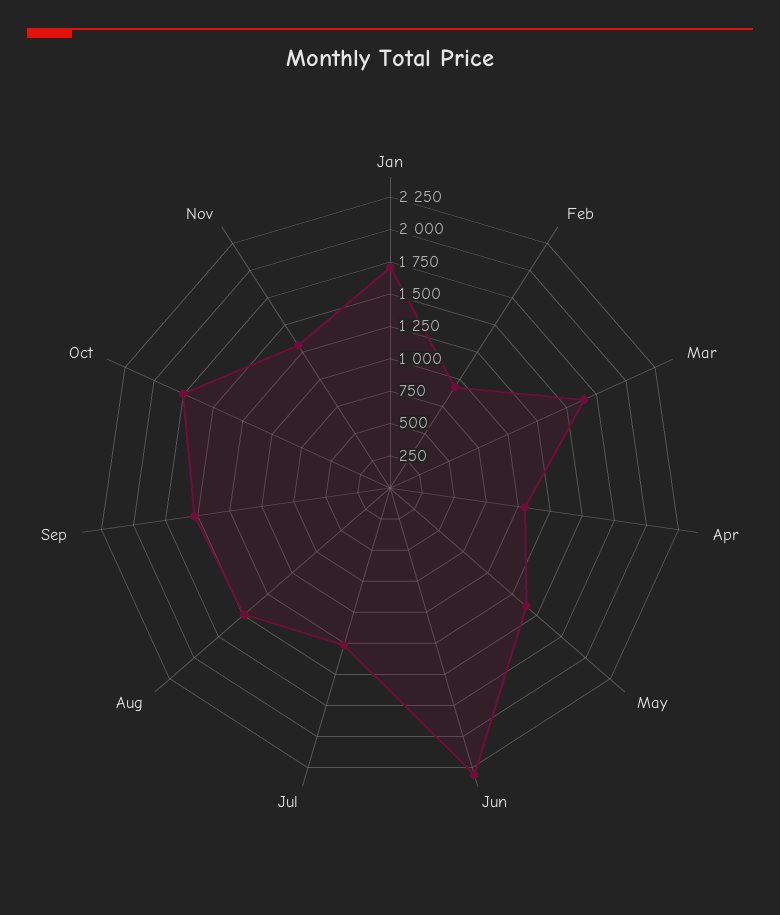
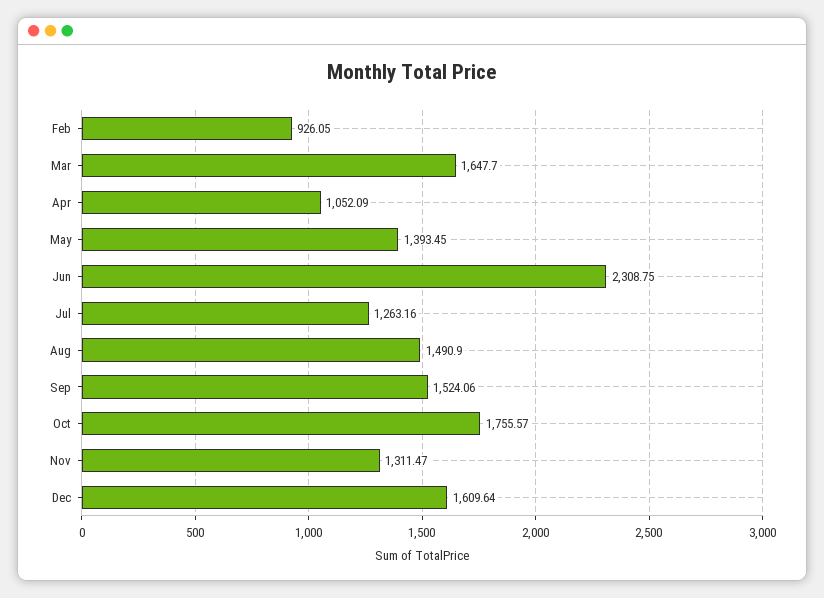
Jan: 1750 -> none
Dec: none -> 1609.64

